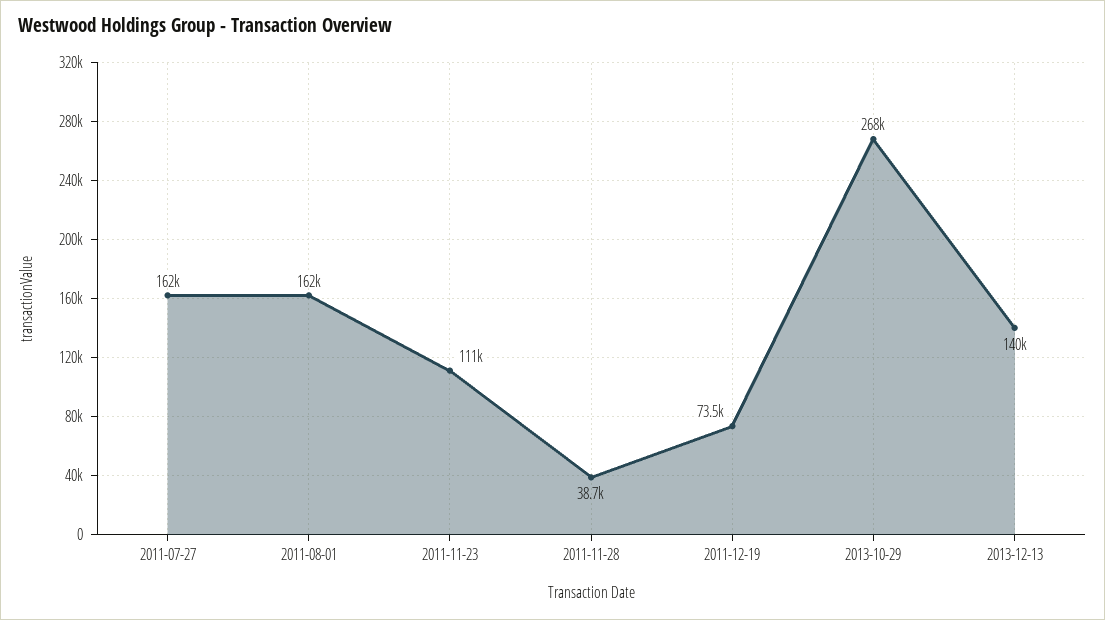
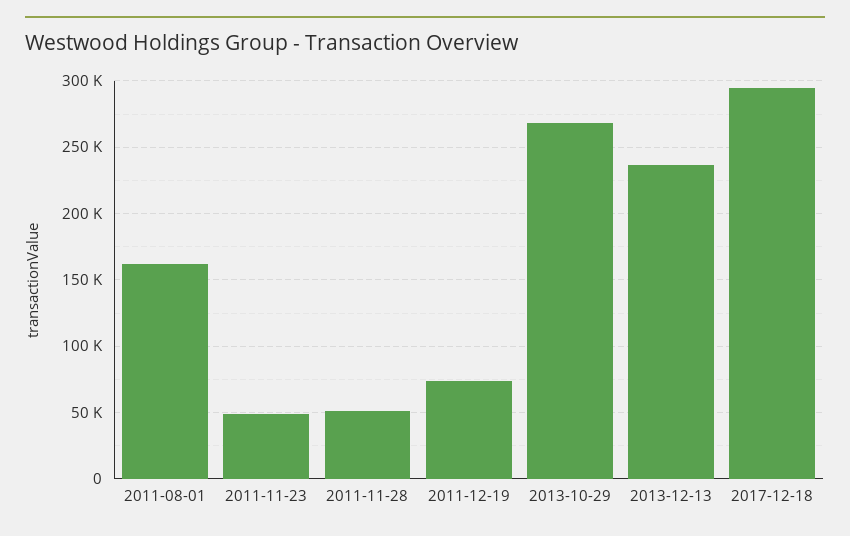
2011-07-27: 162000 -> none
2011-11-23: 111000 -> 50000
2011-11-28: 38700 -> 50000
2013-12-13: 140000 -> 235000
2017-12-18: none -> 295000

